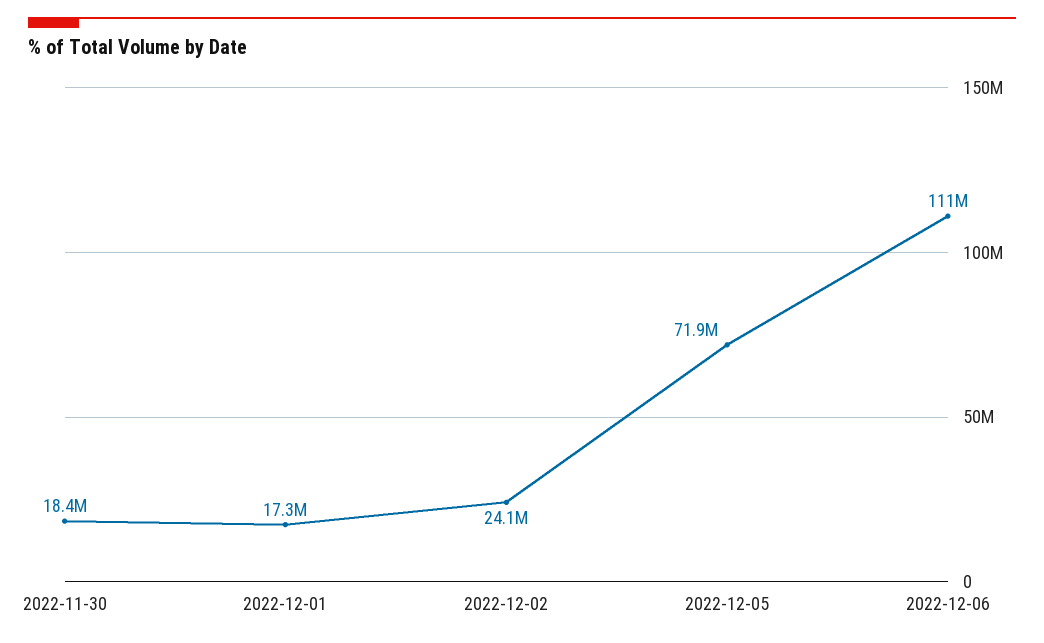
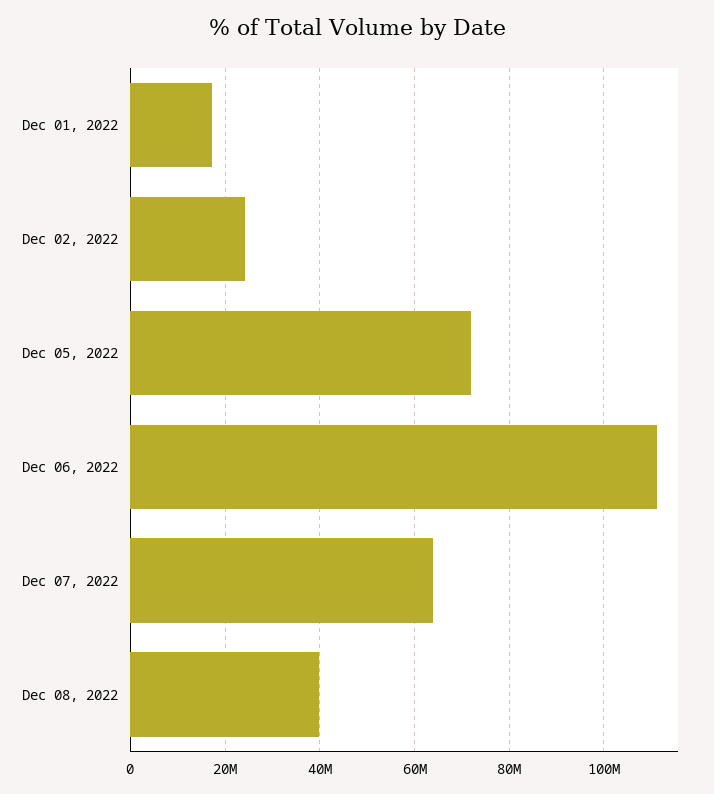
2022-11-30: 18400000 -> none
Dec 07, 2022: none -> 64000000
Dec 08, 2022: none -> 40000000

